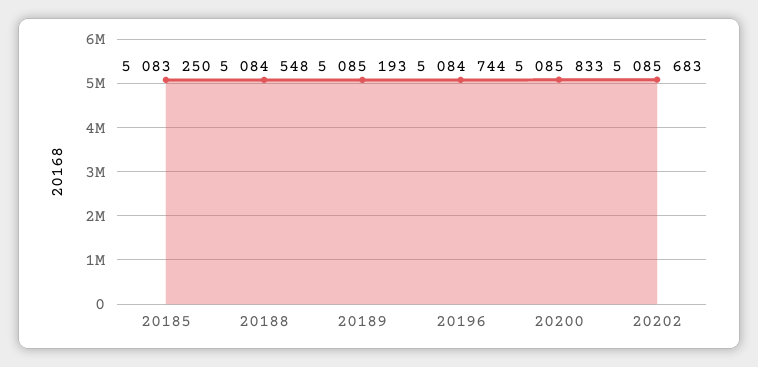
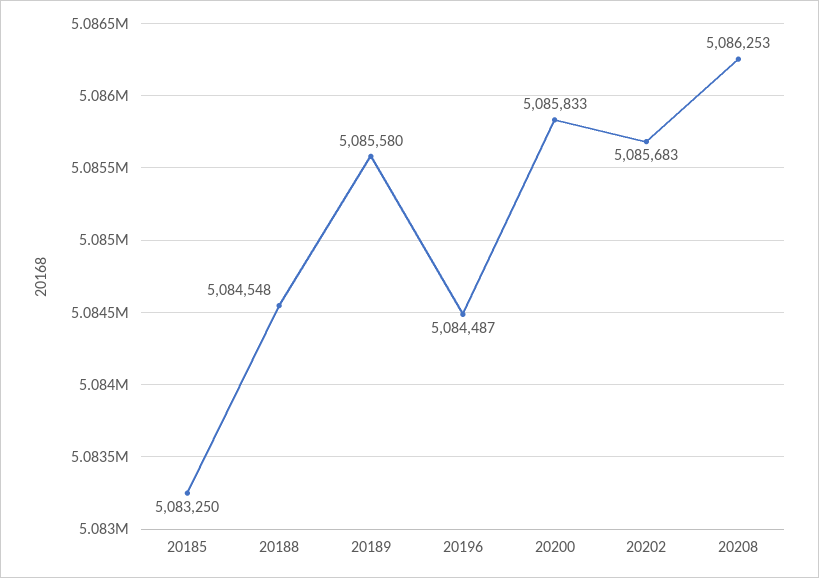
20189: 5085193 -> 5085580
20196: 5084744 -> 5084487
20208: none -> 5086253

